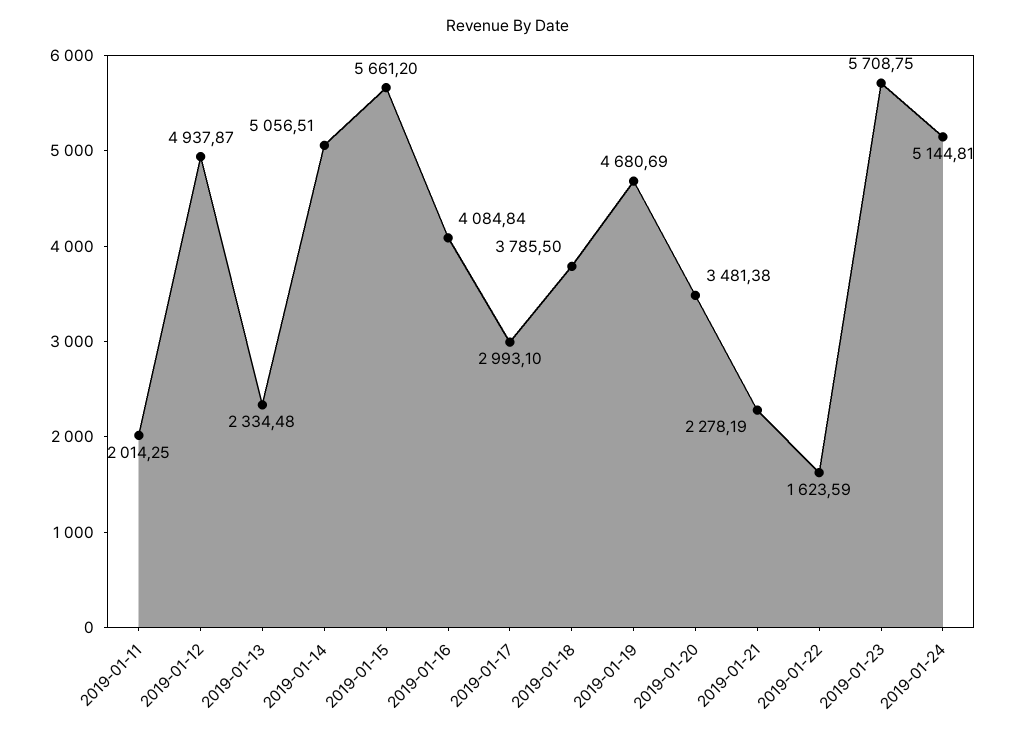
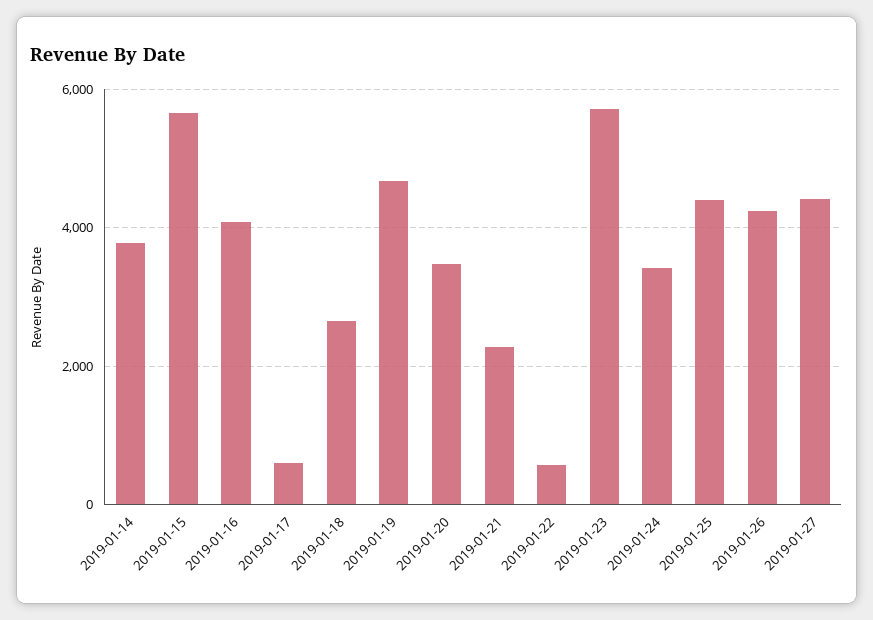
2019-01-11: 2014.25 -> none
2019-01-12: 4937.87 -> none
2019-01-13: 2334.48 -> none
2019-01-14: 5056.51 -> 3800
2019-01-17: 2993.1 -> 600
2019-01-18: 3785.5 -> 2600
2019-01-22: 1623.59 -> 600
2019-01-24: 5144.81 -> 3400
2019-01-25: none -> 4400
2019-01-26: none -> 4200
2019-01-27: none -> 4400

